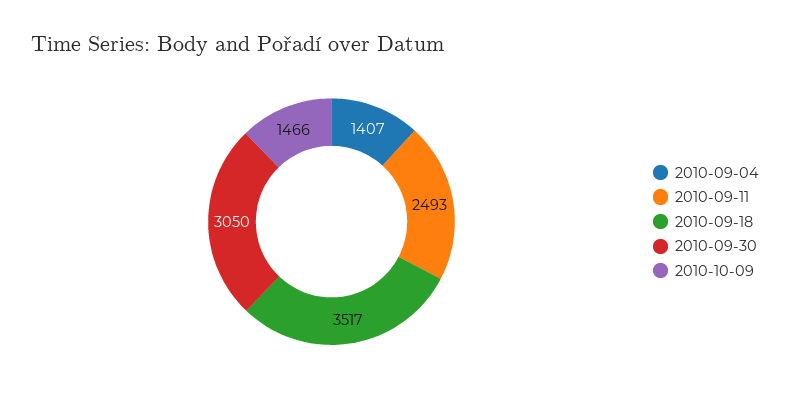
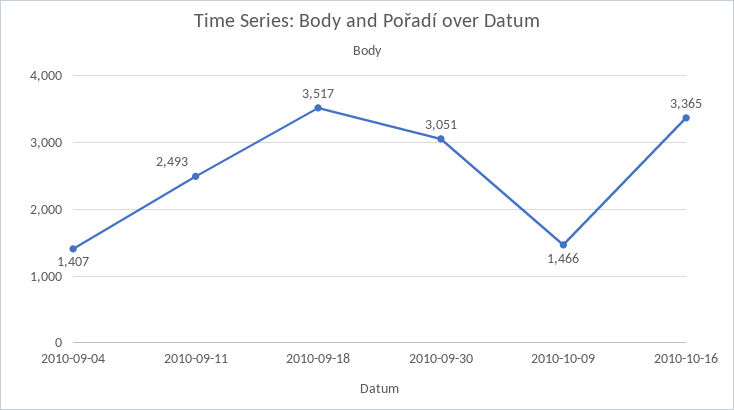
2010-09-30: 3050 -> 3051
2010-10-16: none -> 3365

